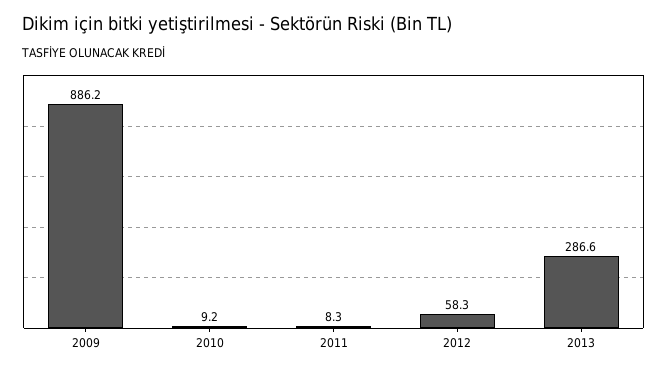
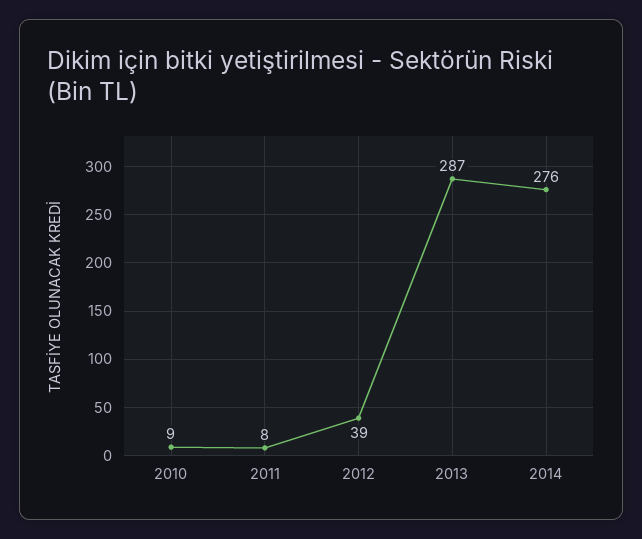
2009: 886.2 -> none
2012: 58.3 -> 39
2014: none -> 276

